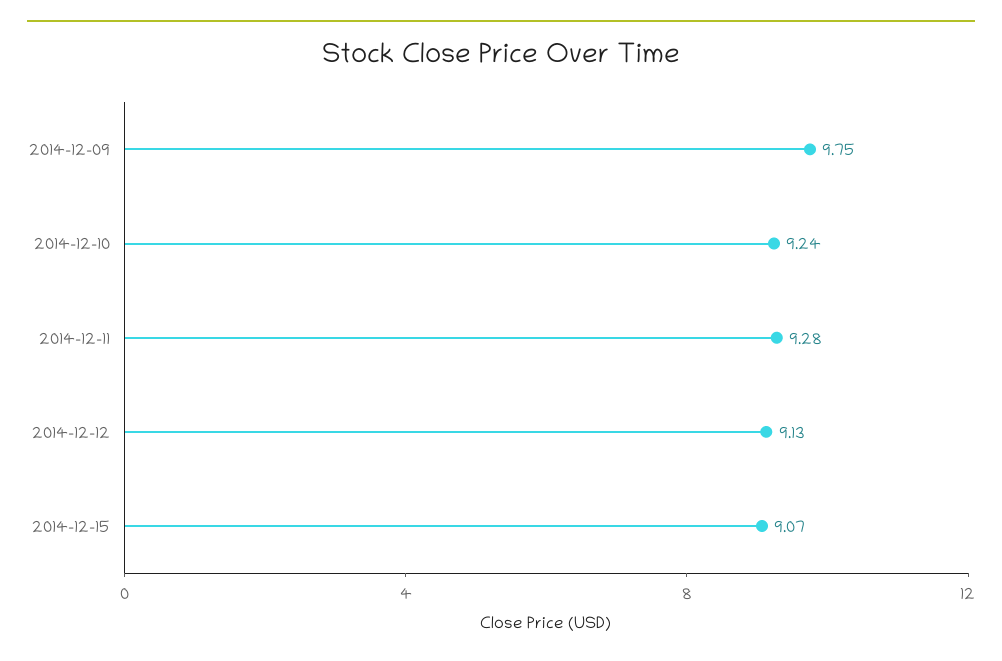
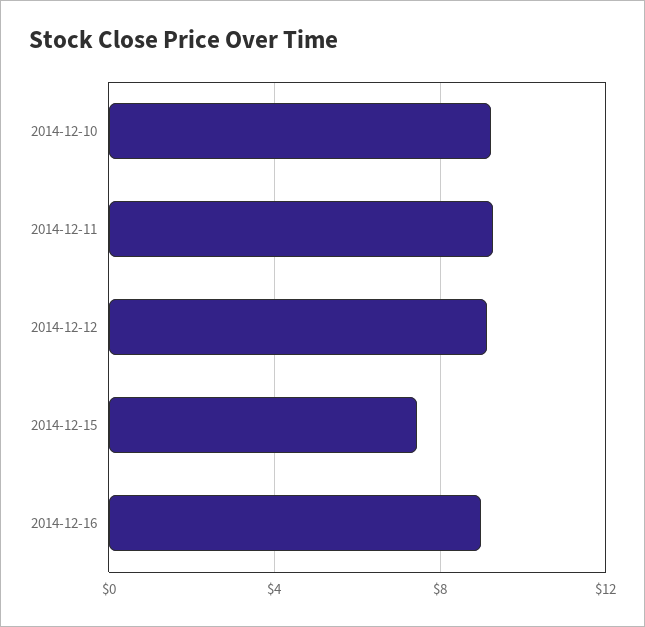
2014-12-09: 9.75 -> none
2014-12-15: 9.07 -> 7.5
2014-12-16: none -> 9

